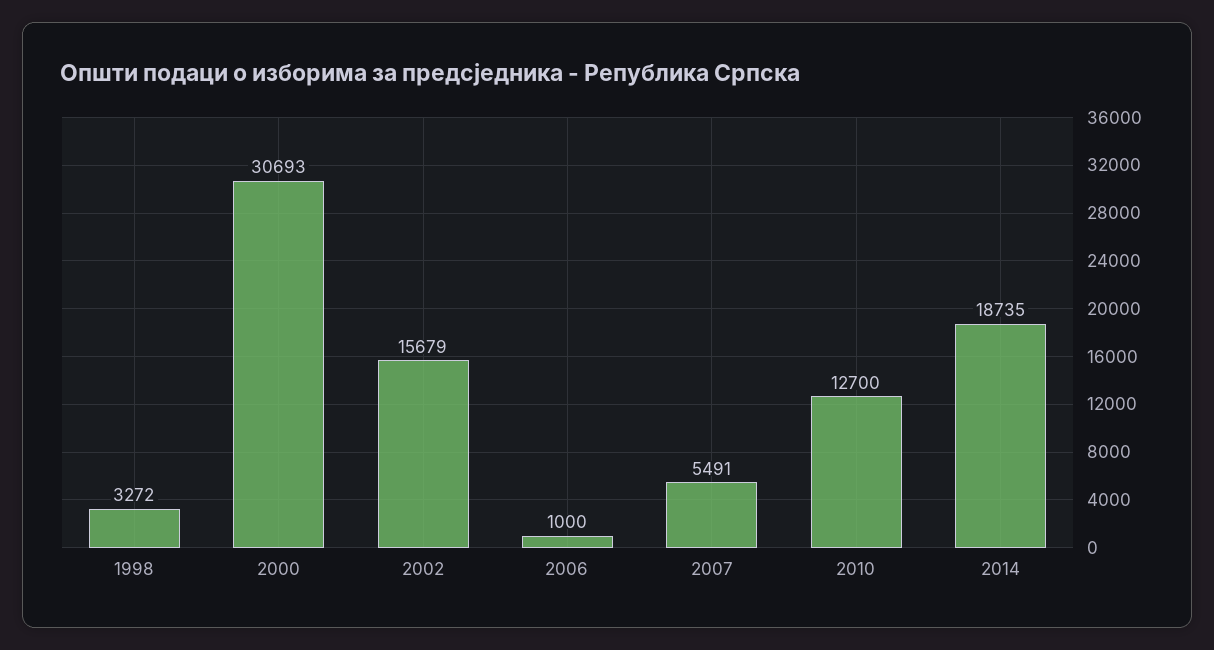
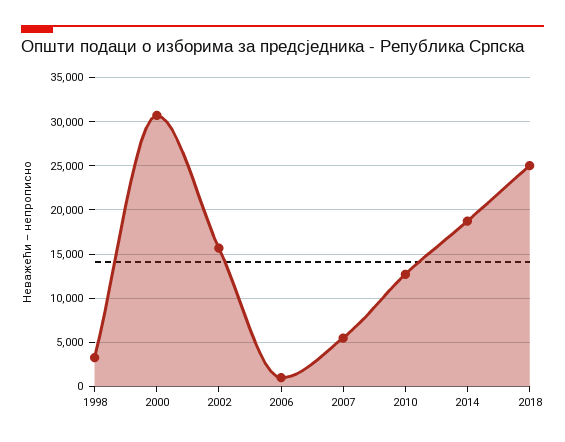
2018: none -> 25000

